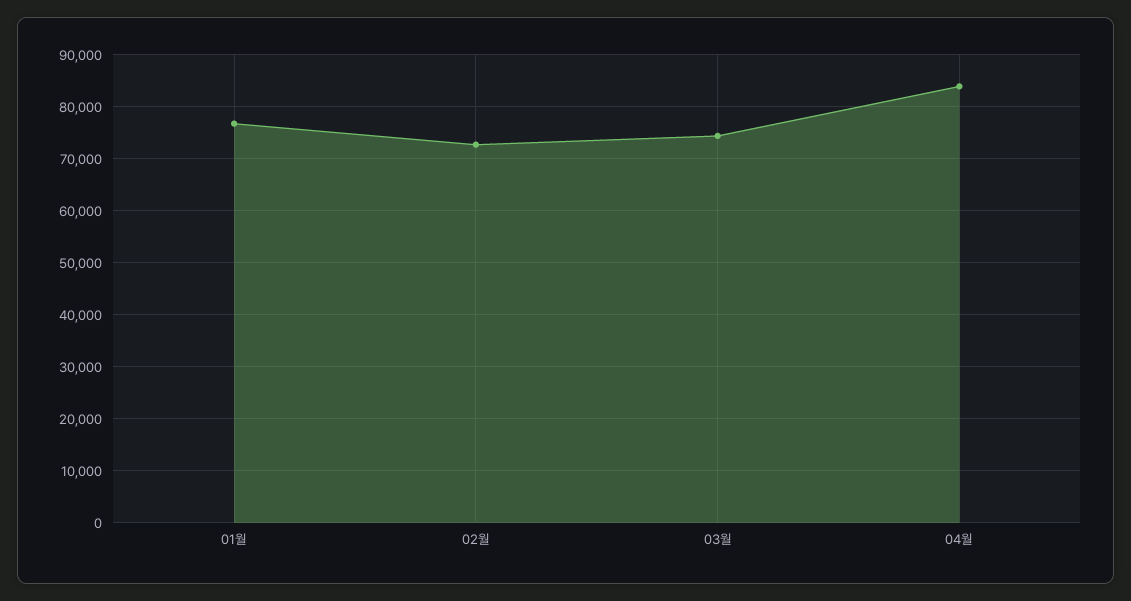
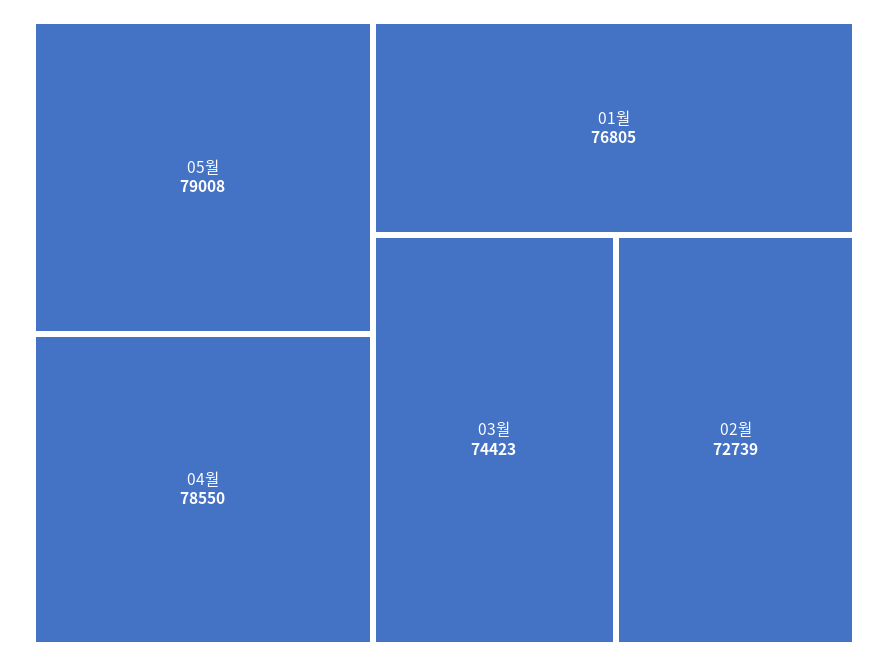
04월: 84000 -> 78550
05월: none -> 79008

